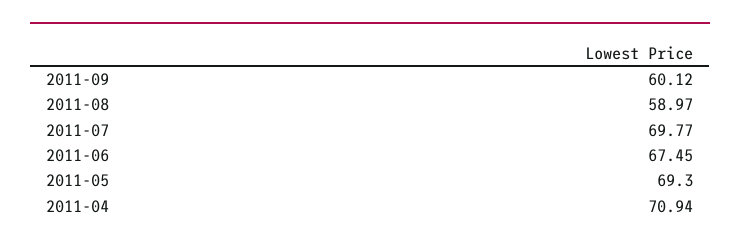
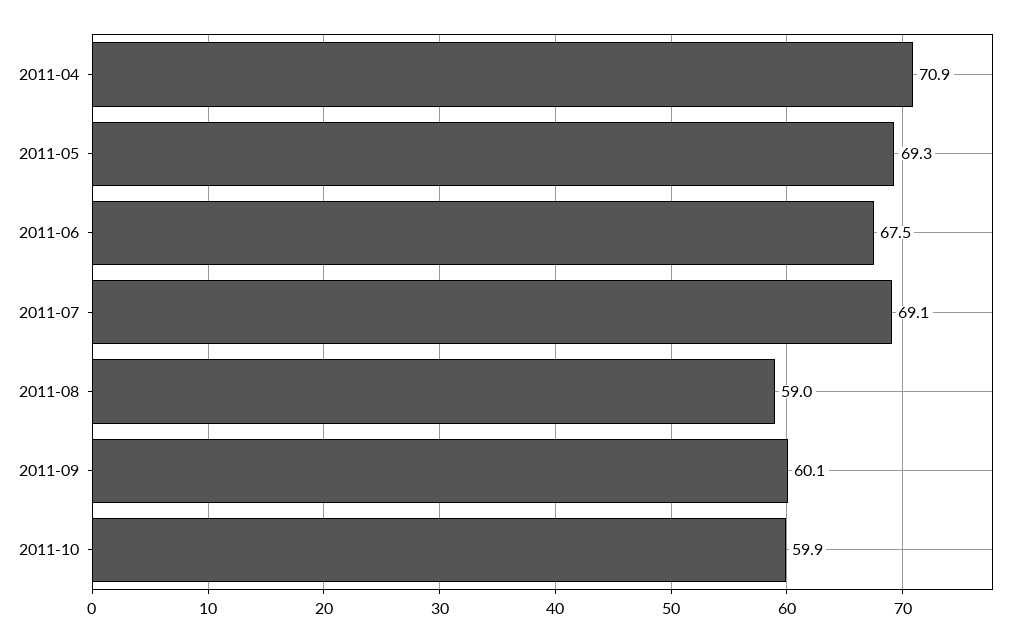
2011-07: 69.77 -> 69.1
2011-10: none -> 59.9

